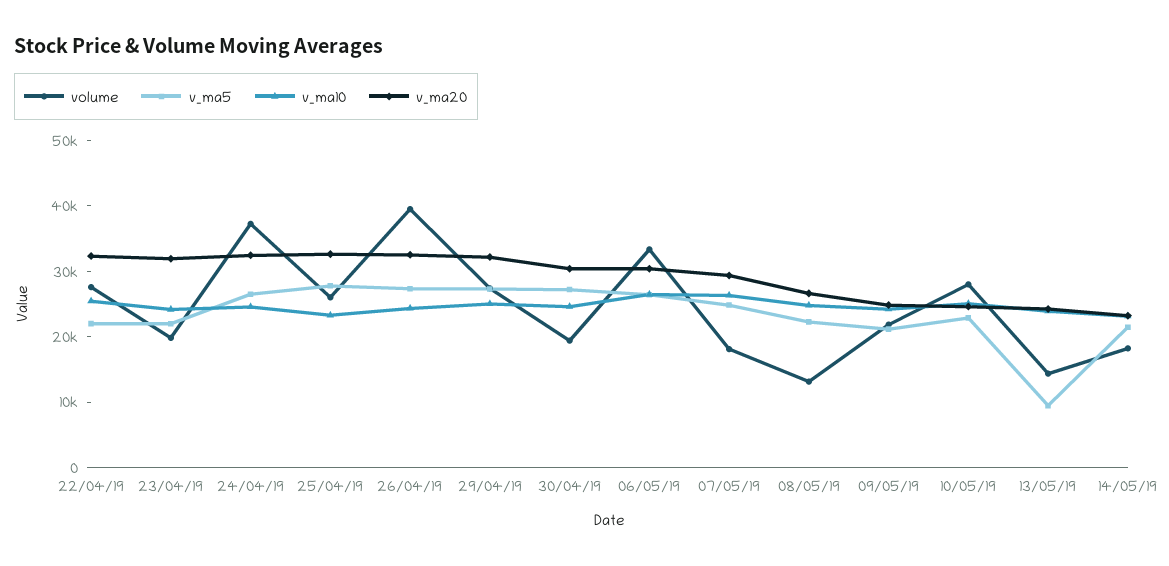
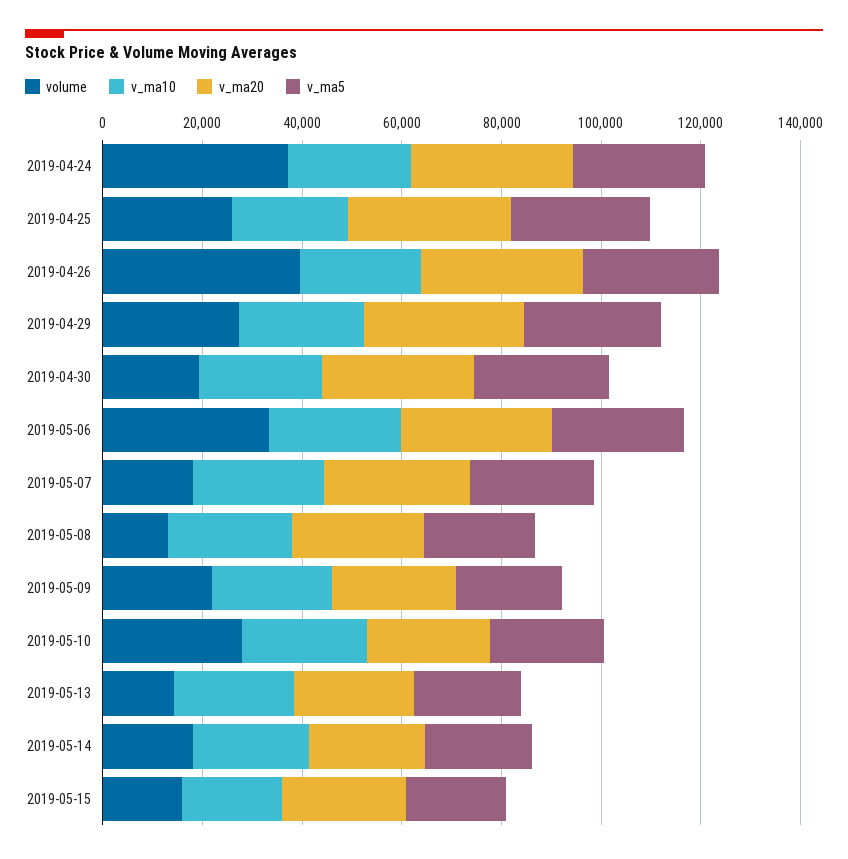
volume, 22/04/19: 28000 -> none
v_ma5, 22/04/19: 22000 -> none
v_ma10, 22/04/19: 26000 -> none
v_ma20, 22/04/19: 32000 -> none
volume, 23/04/19: 20000 -> none
v_ma5, 23/04/19: 22000 -> none
v_ma10, 23/04/19: 24000 -> none
v_ma20, 23/04/19: 32000 -> none
v_ma5, 13/05/19: 10000 -> 20000
volume, 2019-05-15: none -> 15000
v_ma10, 2019-05-15: none -> 20000
v_ma20, 2019-05-15: none -> 25000
v_ma5, 2019-05-15: none -> 20000

